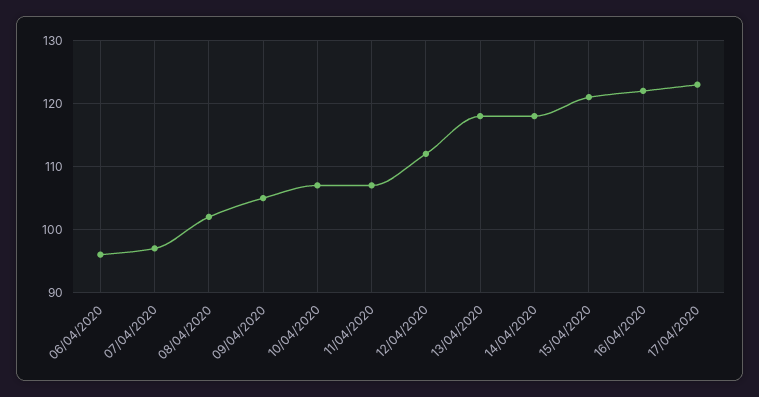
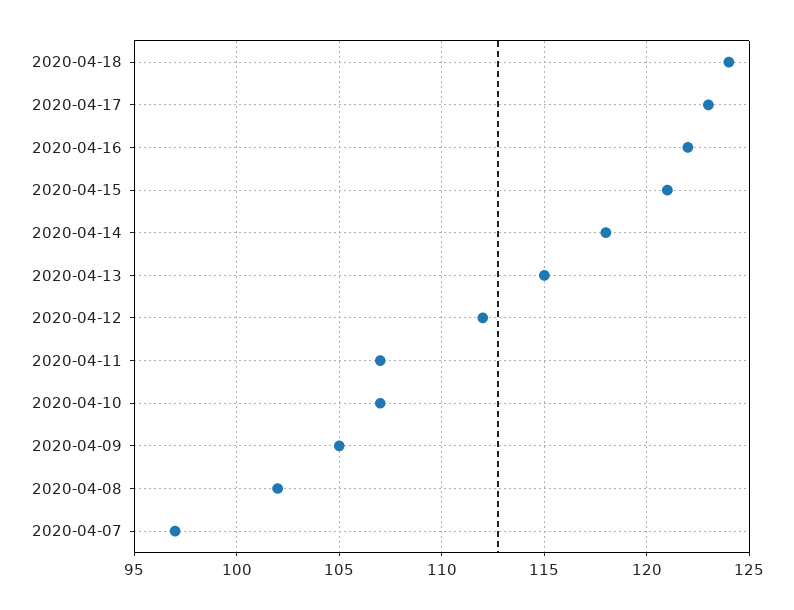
06/04/2020: 96 -> none
13/04/2020: 118 -> 115
2020-04-18: none -> 124

